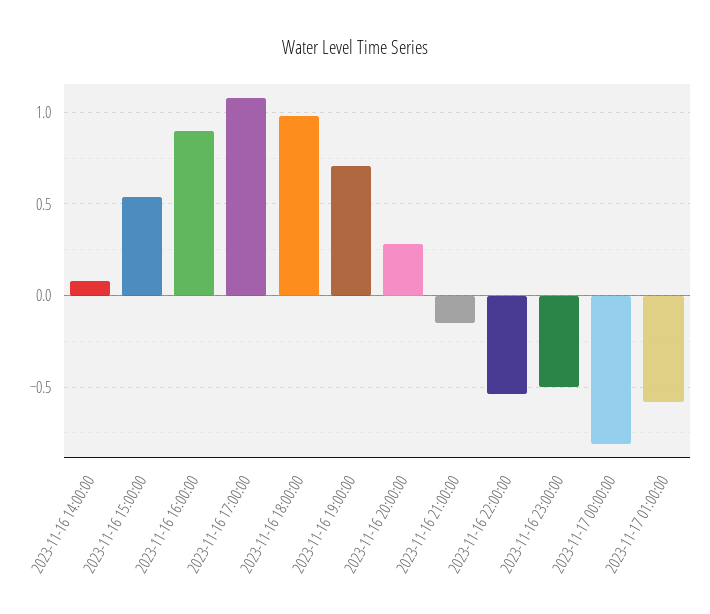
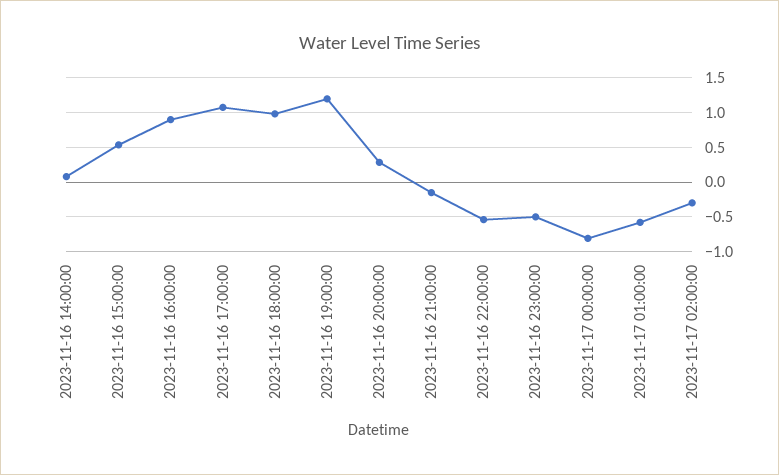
2023-11-16 19:00:00: 0.7 -> 1.2
2023-11-17 02:00:00: none -> -0.3

